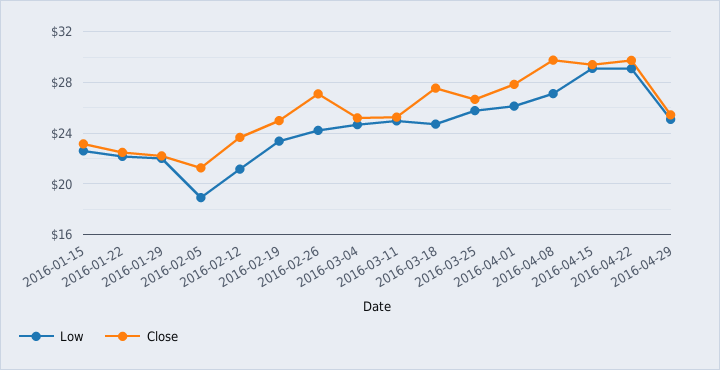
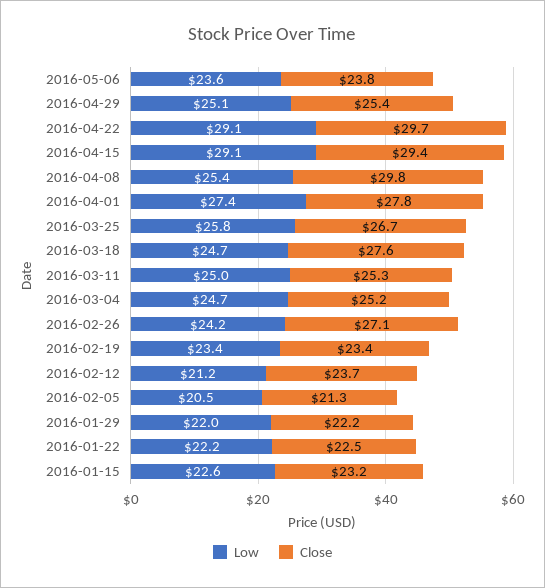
Low, 2016-02-05: 19 -> 20.5
Close, 2016-02-19: 25 -> 23.4
Low, 2016-04-01: 26 -> 27.4
Low, 2016-04-08: 27 -> 25.4
Low, 2016-05-06: none -> 23.6
Close, 2016-05-06: none -> 23.8

